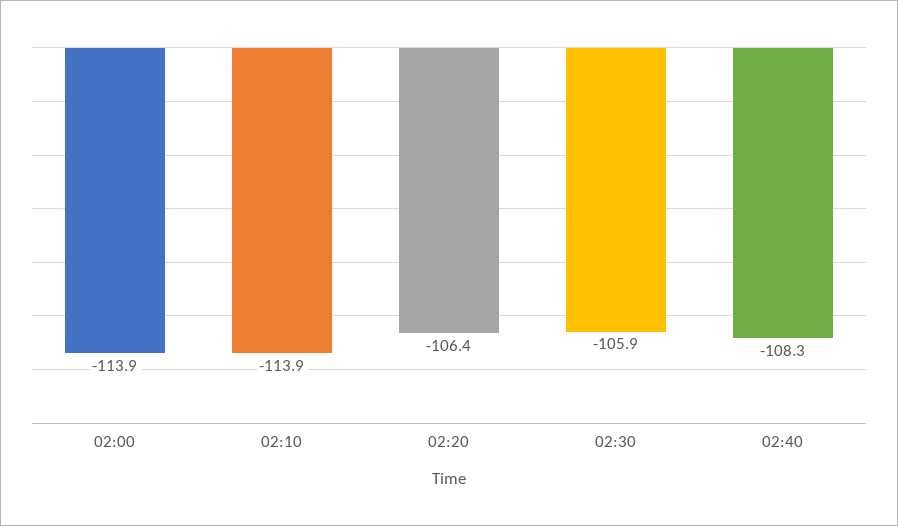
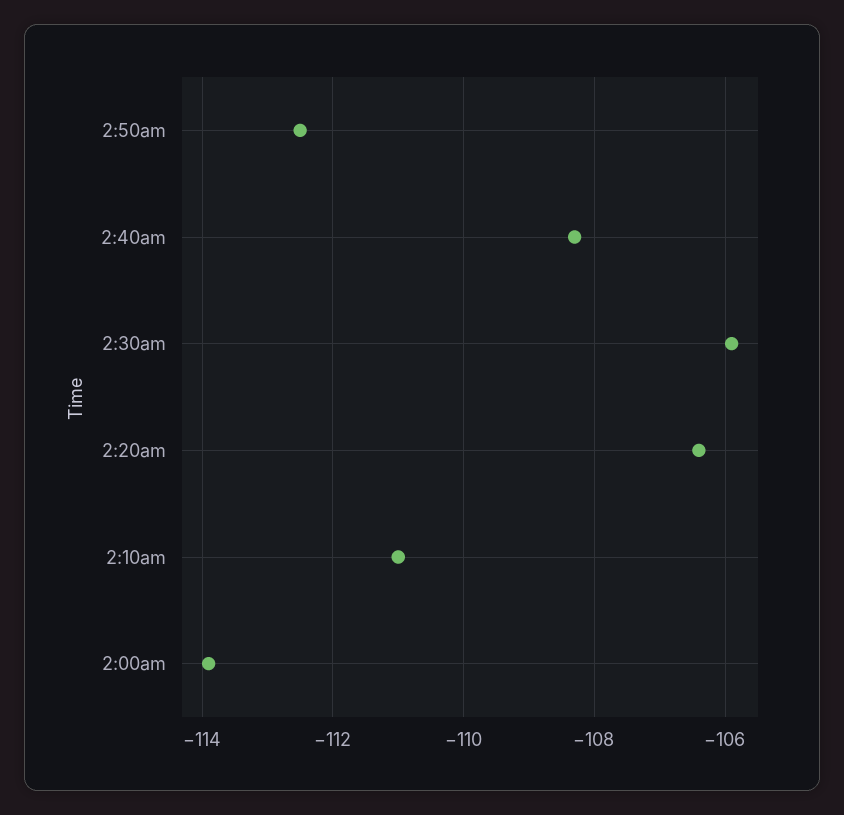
02:10: -113.9 -> -111
2:50am: none -> -112.5

